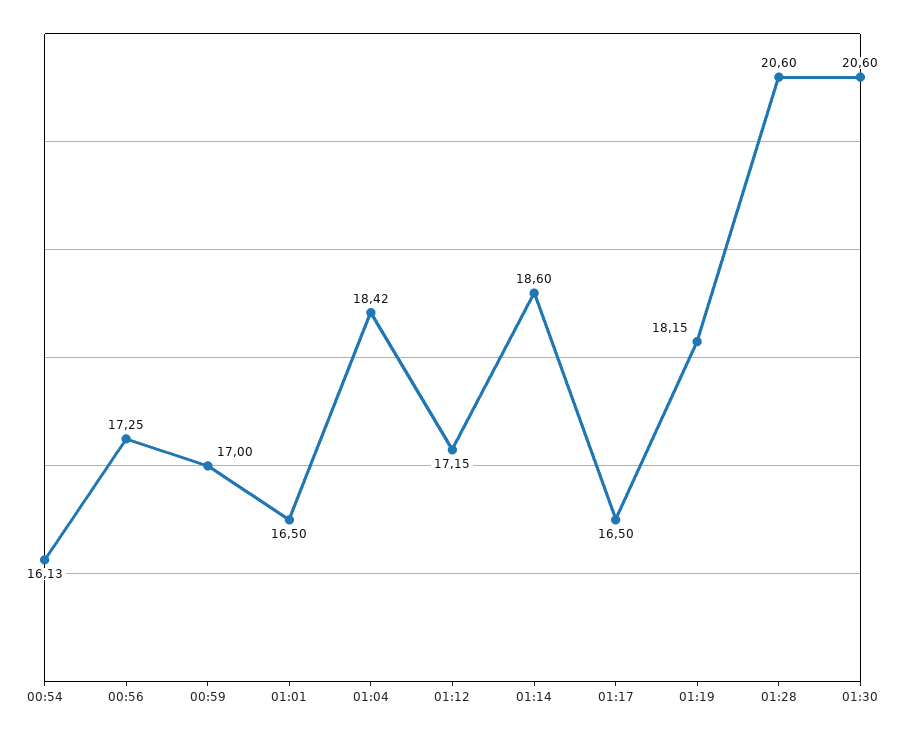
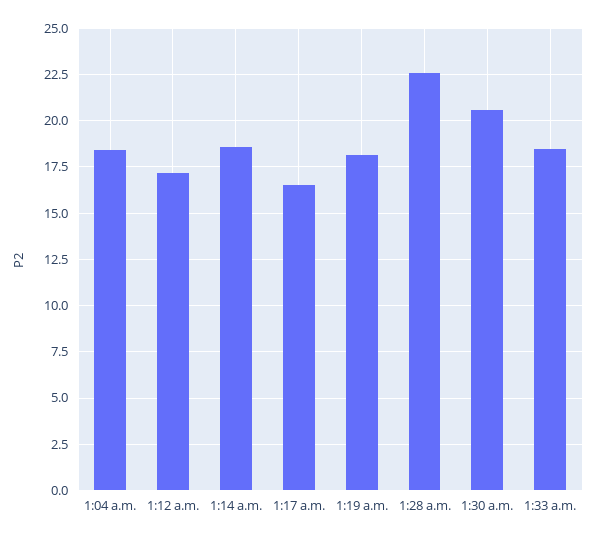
00:54: 16.13 -> none
00:56: 17.25 -> none
00:59: 17 -> none
01:01: 16.5 -> none
01:28: 20.6 -> 22.5
1:33 a.m.: none -> 18.5

